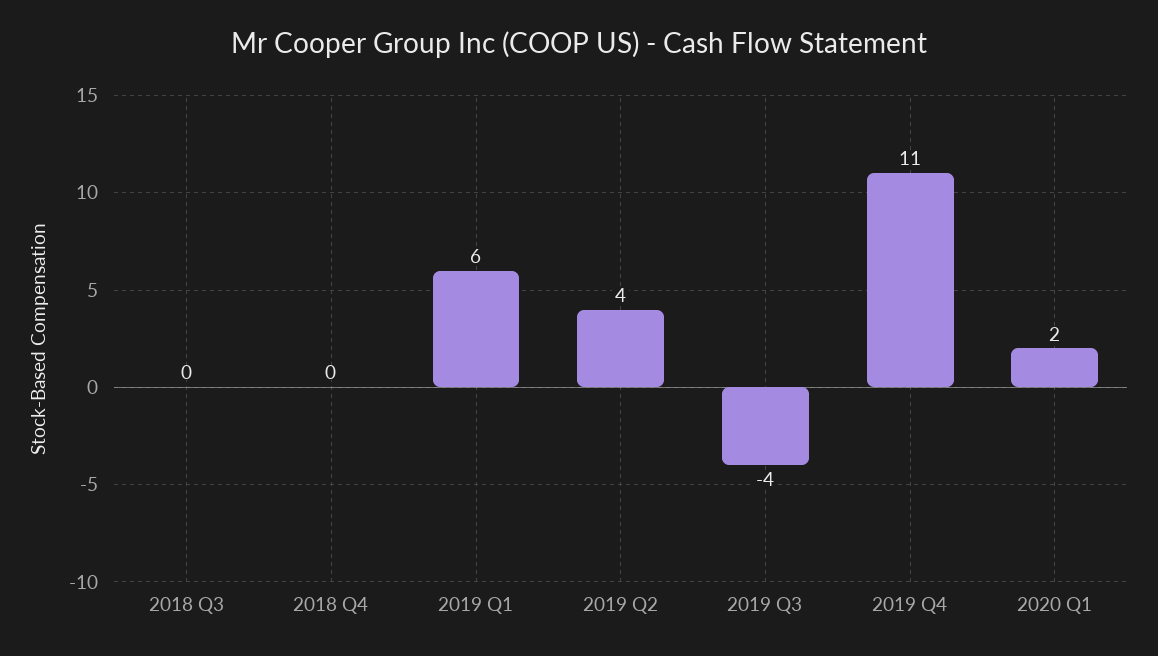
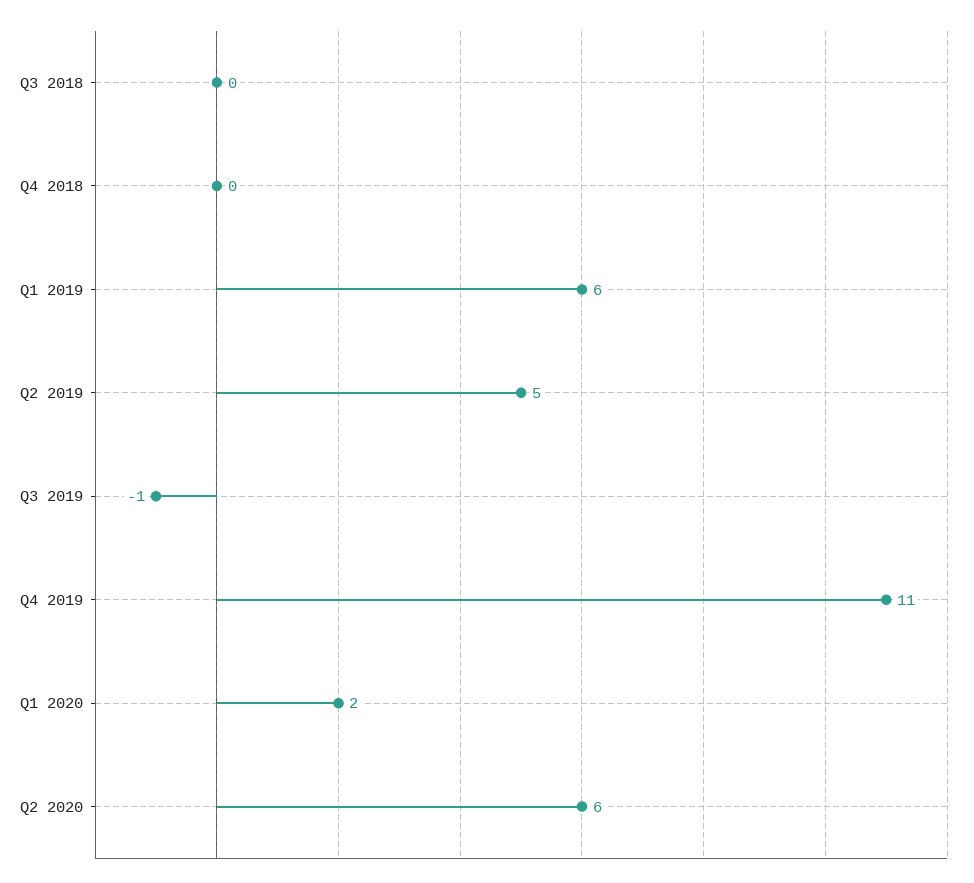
2019 Q2: 4 -> 5
2019 Q3: -4 -> -1
Q2 2020: none -> 6

